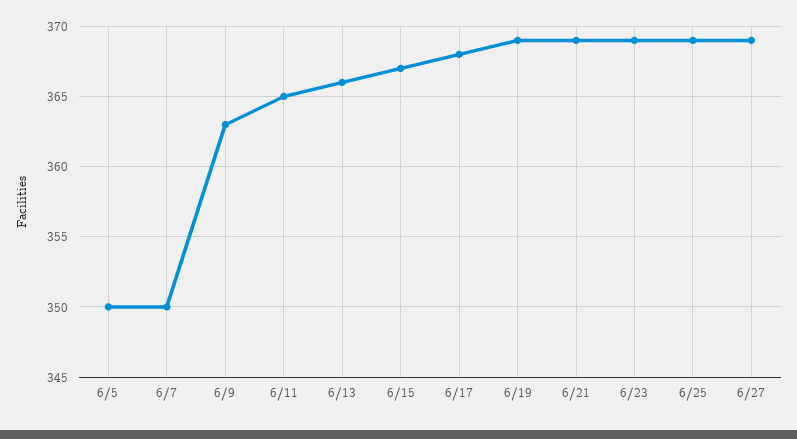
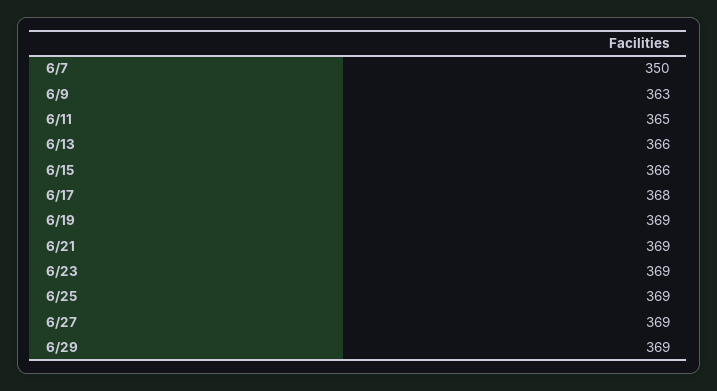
6/5: 350 -> none
6/15: 367 -> 366
6/29: none -> 369

